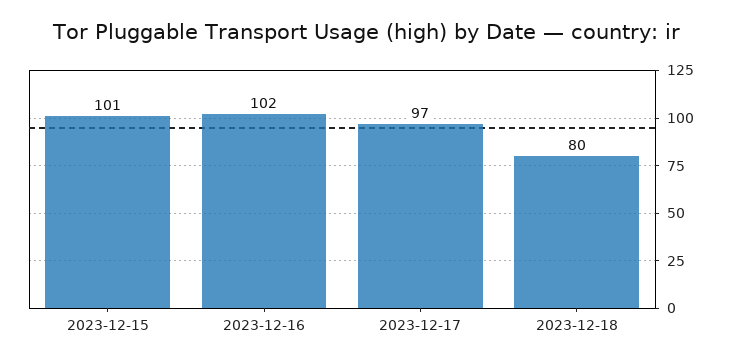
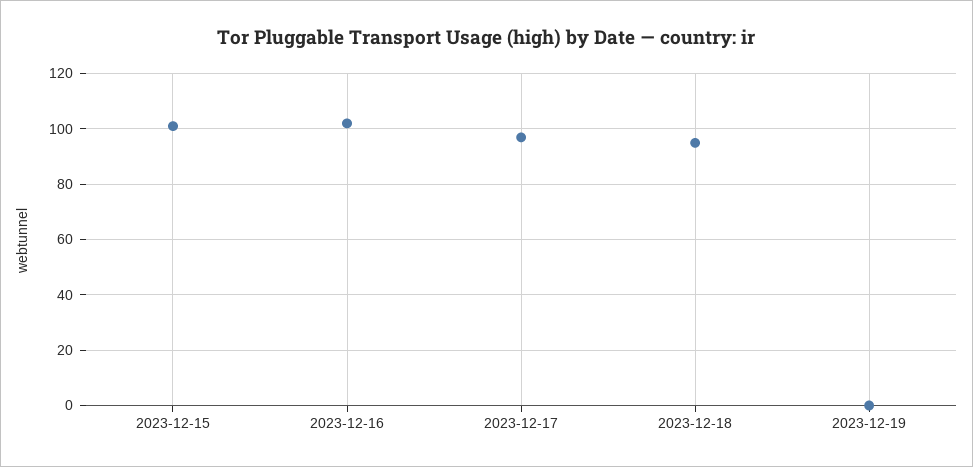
2023-12-18: 80 -> 95
2023-12-19: none -> 0

